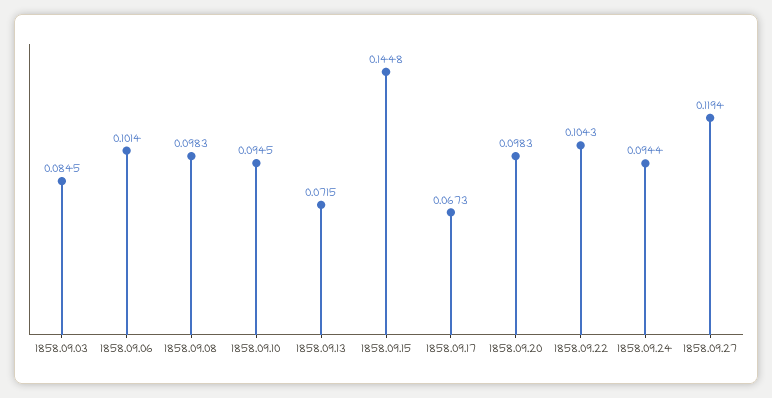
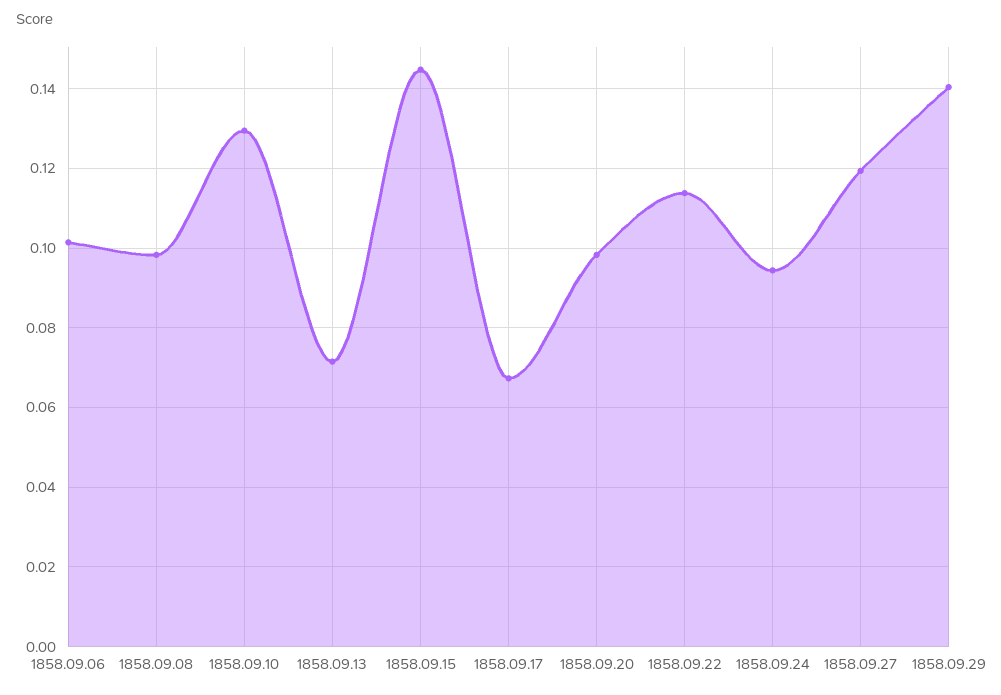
1858.09.03: 0.0845 -> none
1858.09.10: 0.0945 -> 0.13
1858.09.22: 0.1043 -> 0.114
1858.09.29: none -> 0.14

